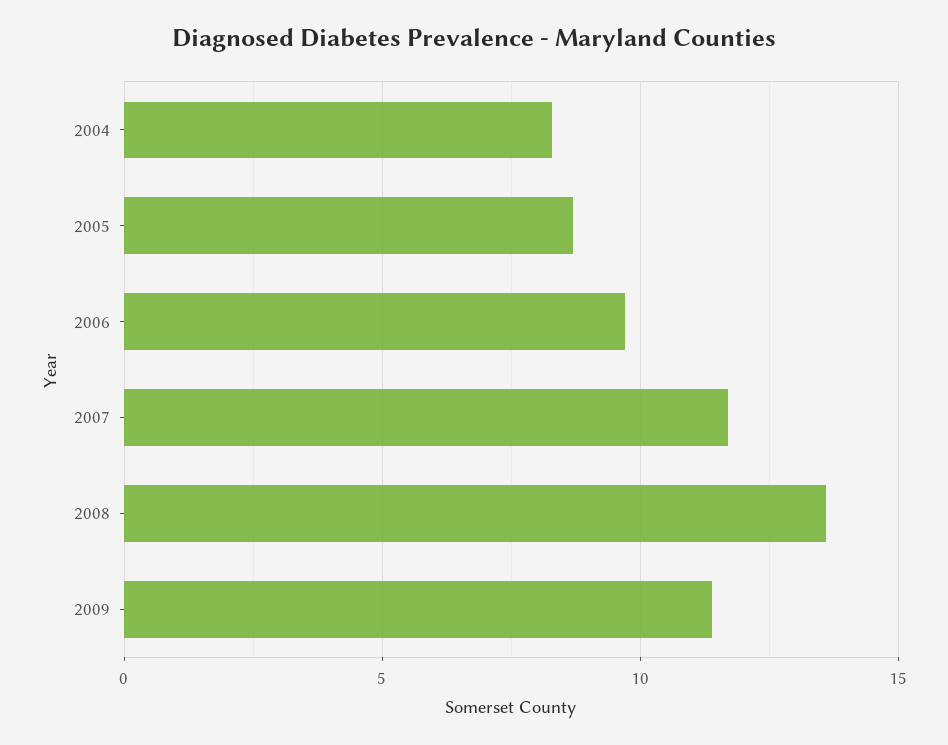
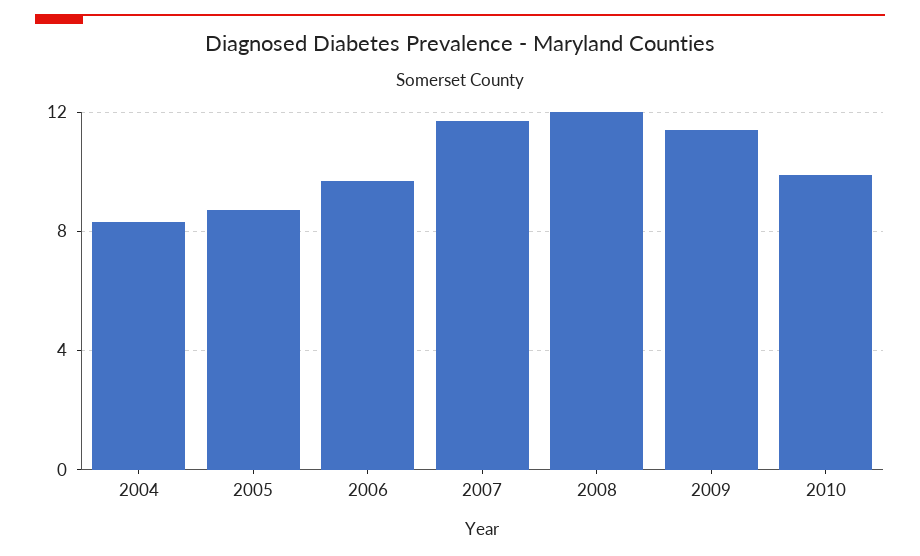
2008: 13.5 -> 12
2010: none -> 10

